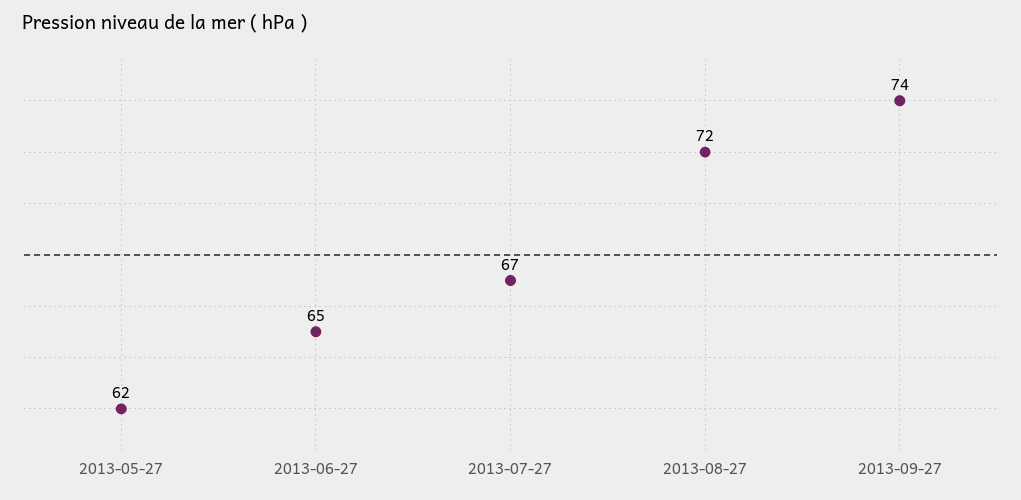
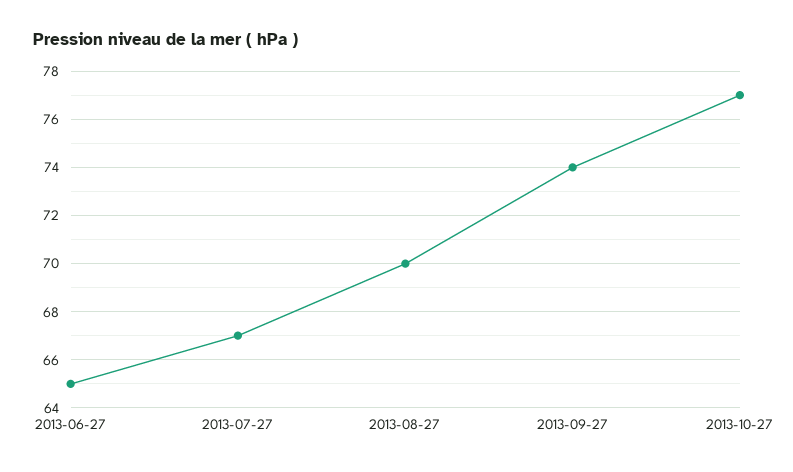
2013-05-27: 62 -> none
2013-08-27: 72 -> 70
2013-10-27: none -> 77

